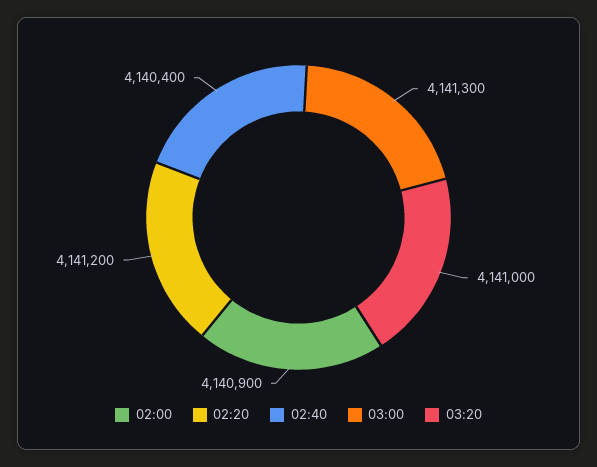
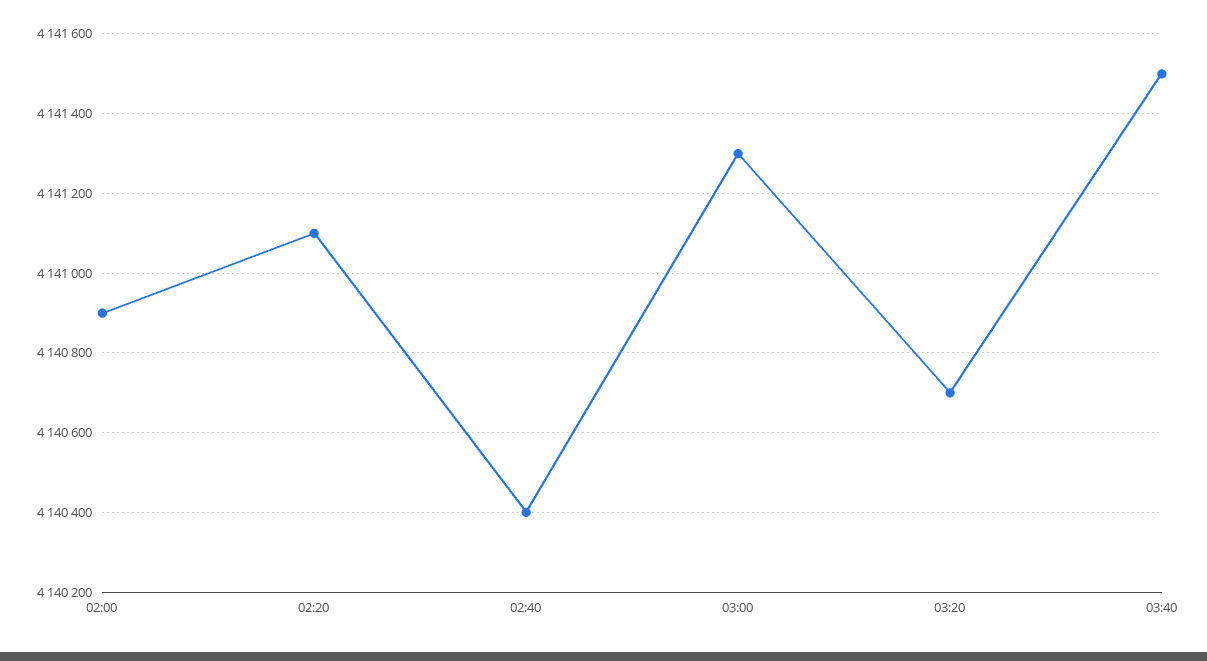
02:20: 4141200 -> 4141100
03:20: 4141000 -> 4140700
03:40: none -> 4141500

